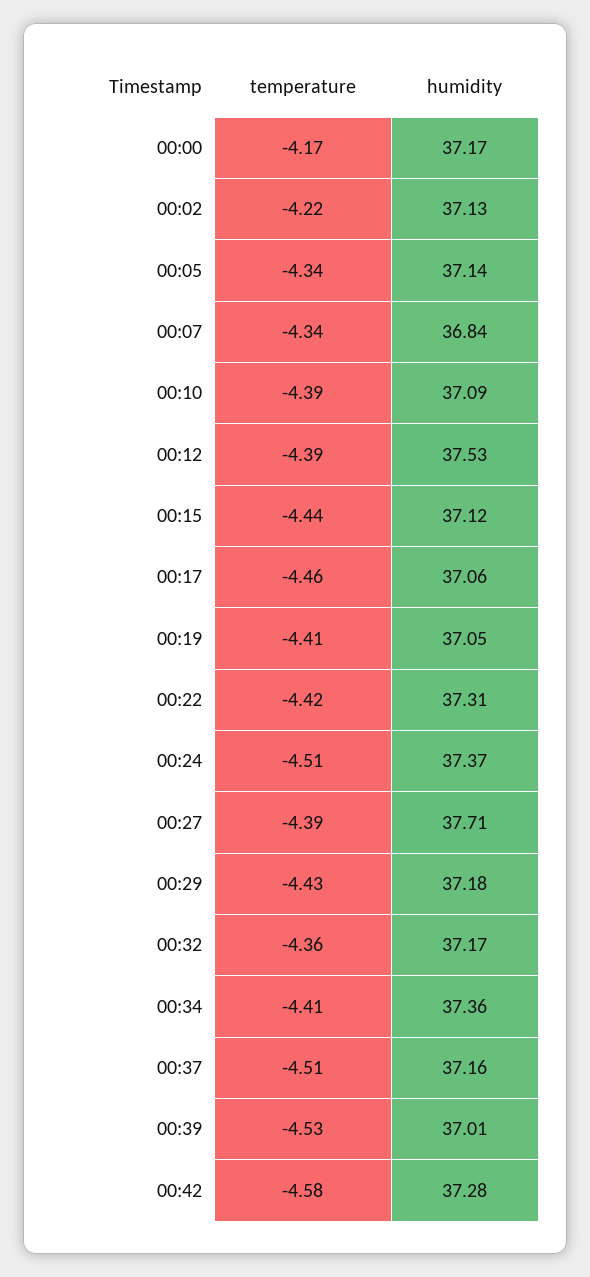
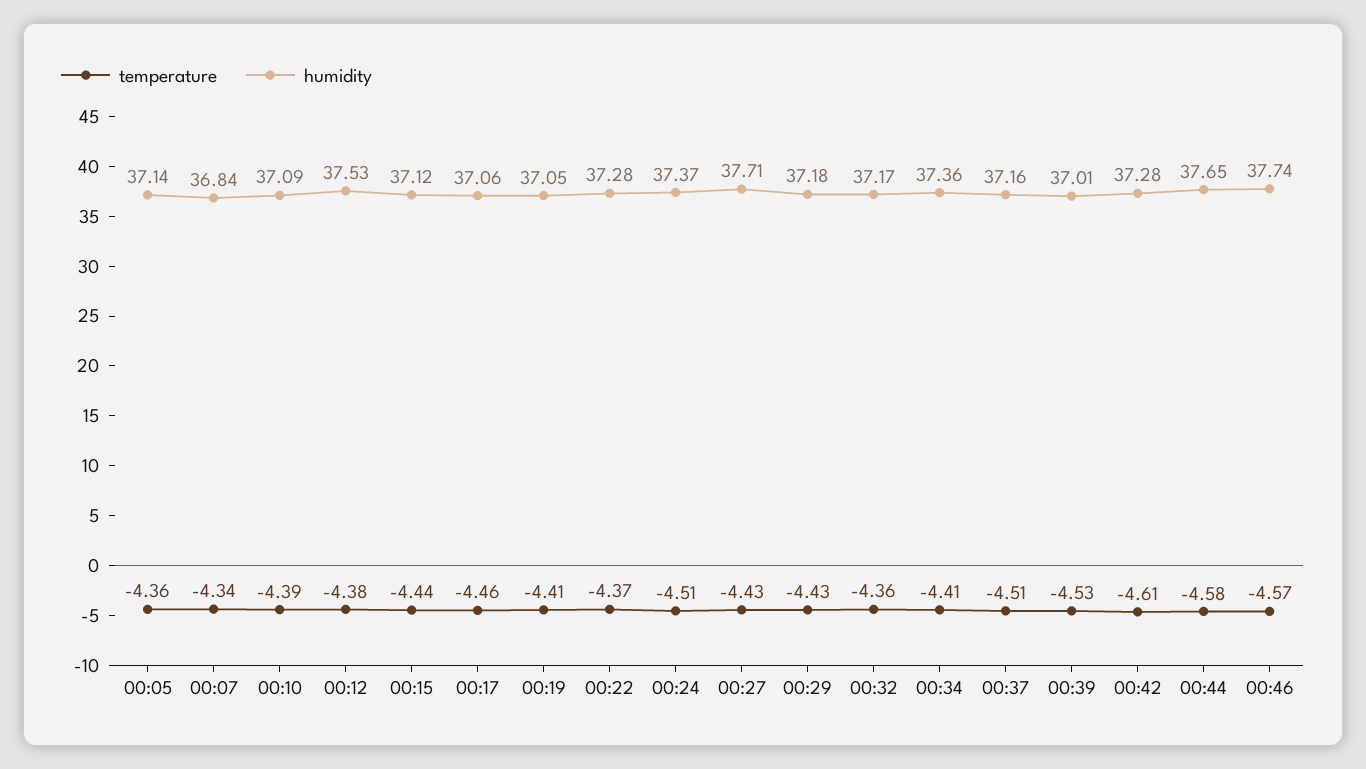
temperature, 00:00: -4.17 -> none
humidity, 00:00: 37.17 -> none
temperature, 00:02: -4.22 -> none
humidity, 00:02: 37.13 -> none
temperature, 00:05: -4.34 -> -4.36
temperature, 00:12: -4.39 -> -4.38
temperature, 00:22: -4.42 -> -4.37
humidity, 00:22: 37.31 -> 37.28
temperature, 00:27: -4.39 -> -4.43
temperature, 00:42: -4.58 -> -4.61
temperature, 00:44: none -> -4.58
humidity, 00:44: none -> 37.65
temperature, 00:46: none -> -4.57
humidity, 00:46: none -> 37.74

